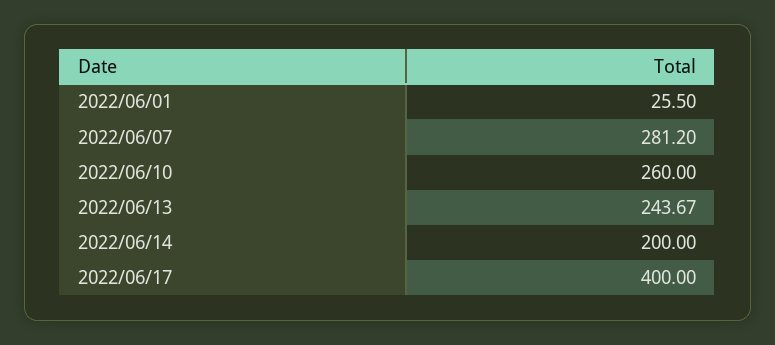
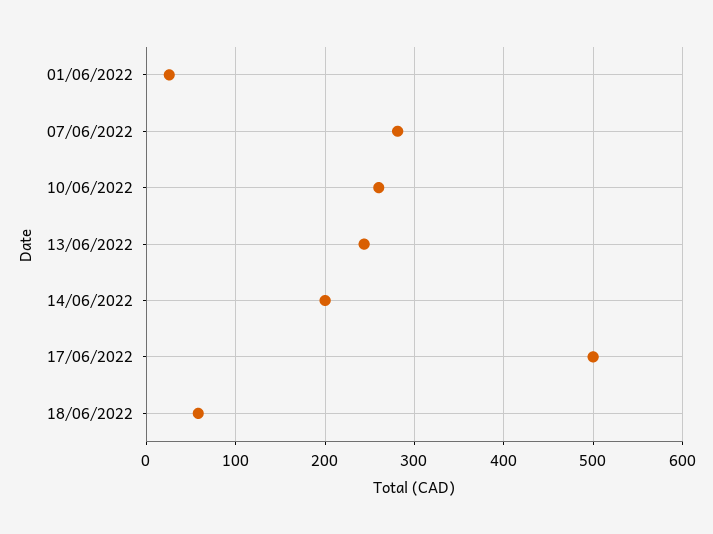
2022/06/17: 400 -> 500
18/06/2022: none -> 60

